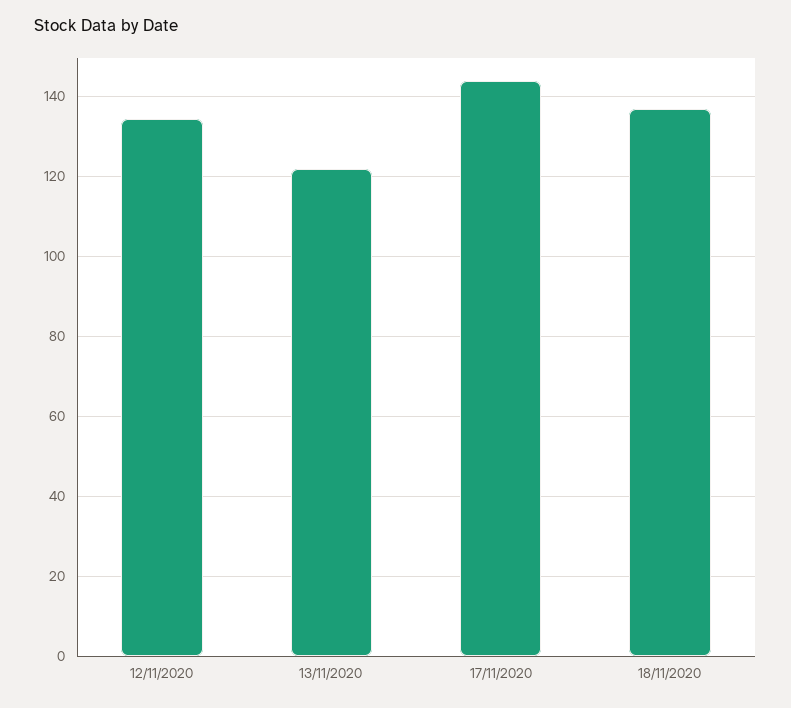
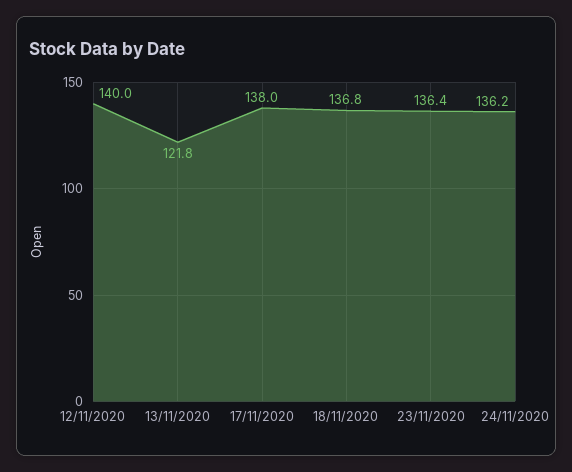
12/11/2020: 134 -> 140
17/11/2020: 144 -> 138
23/11/2020: none -> 136.4
24/11/2020: none -> 136.2

